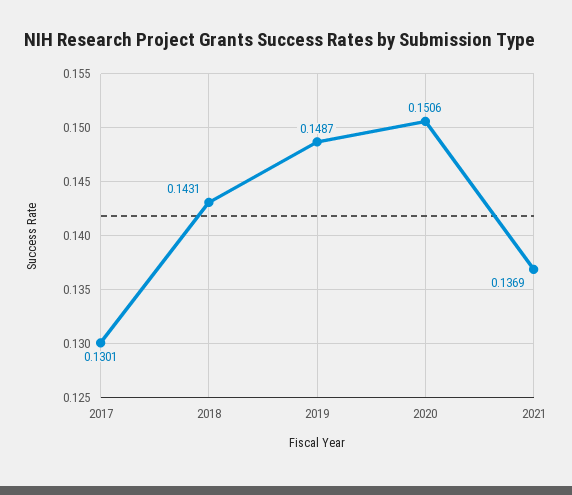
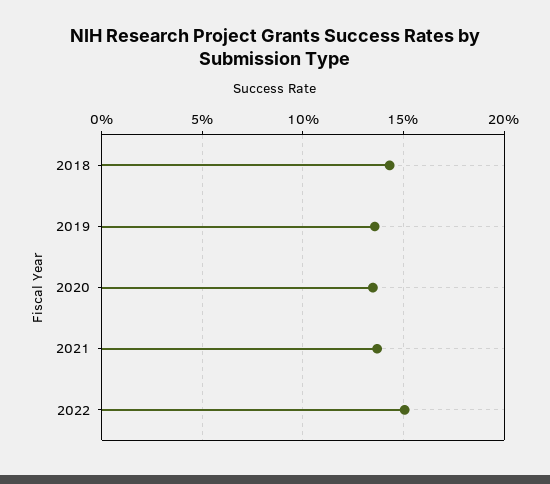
2017: 0.1301 -> none
2019: 0.1487 -> 0.135
2020: 0.1506 -> 0.135
2022: none -> 0.15

